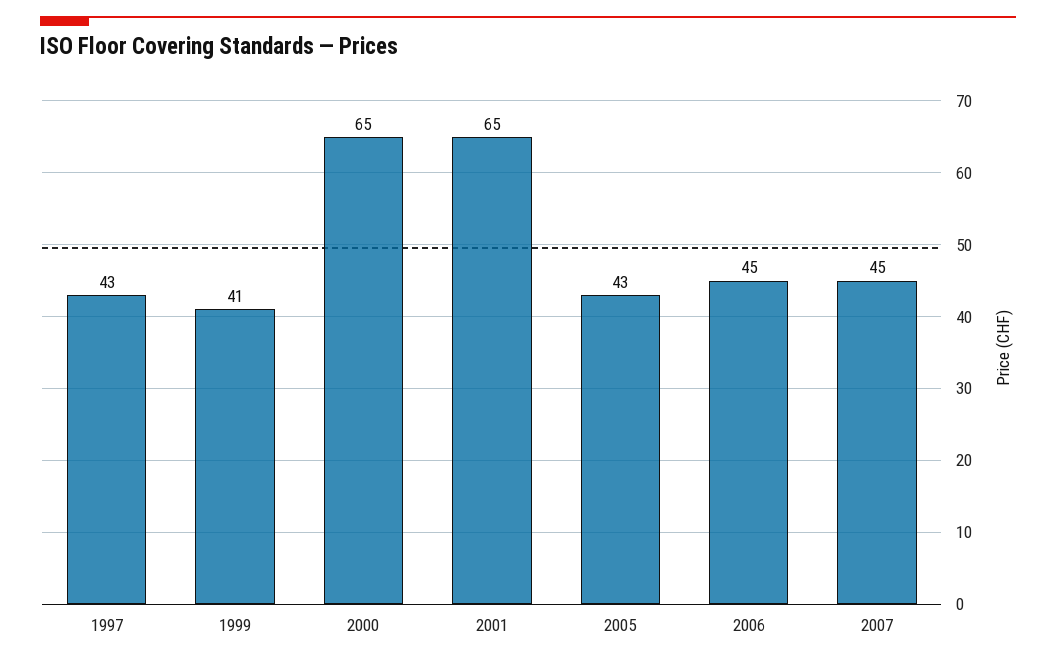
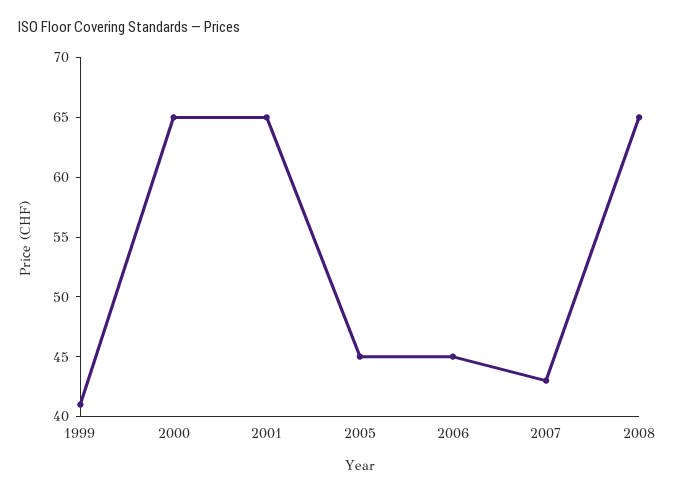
1997: 43 -> none
2005: 43 -> 45
2007: 45 -> 43
2008: none -> 65

